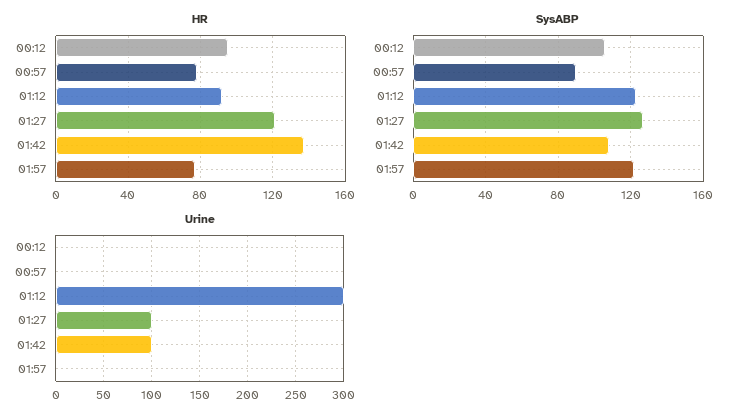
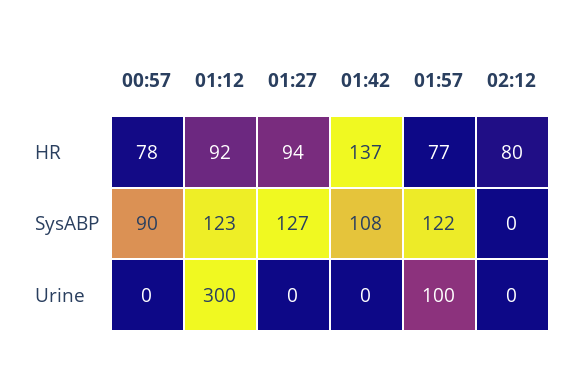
HR, 00:12: 95 -> none
HR, 01:27: 120 -> 94
SysABP, 00:12: 105 -> none
Urine, 00:12: 0 -> none
Urine, 01:27: 100 -> 0
Urine, 01:42: 100 -> 0
Urine, 01:57: 0 -> 100
HR, 02:12: none -> 80
SysABP, 02:12: none -> 0
Urine, 02:12: none -> 0

